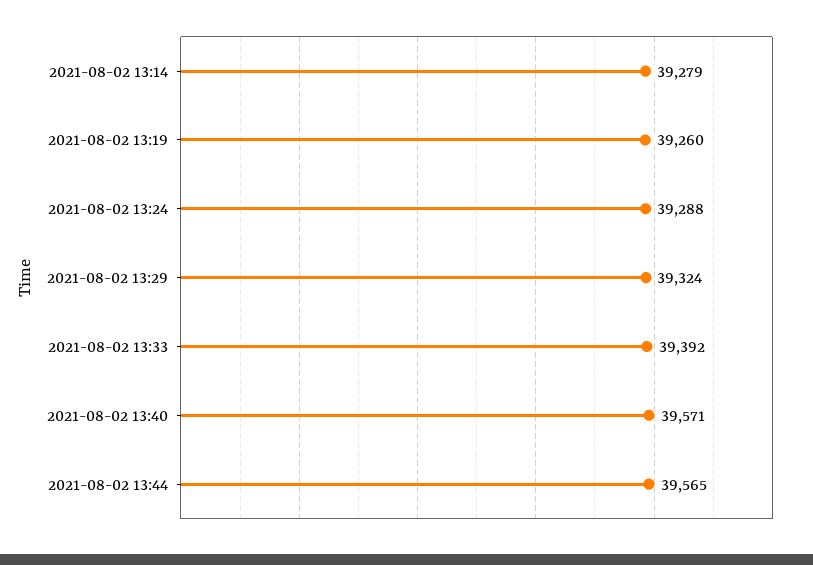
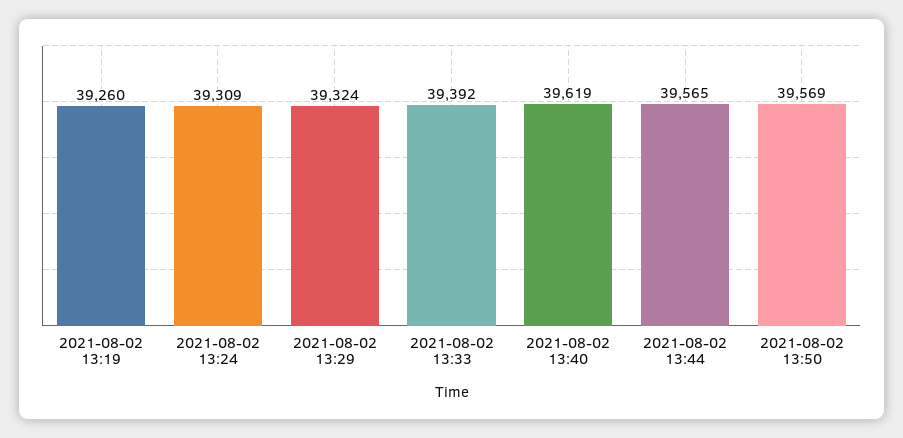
2021-08-02 13:14: 39279 -> none
2021-08-02 13:24: 39288 -> 39309
2021-08-02 13:40: 39571 -> 39619
2021-08-02 13:50: none -> 39569

